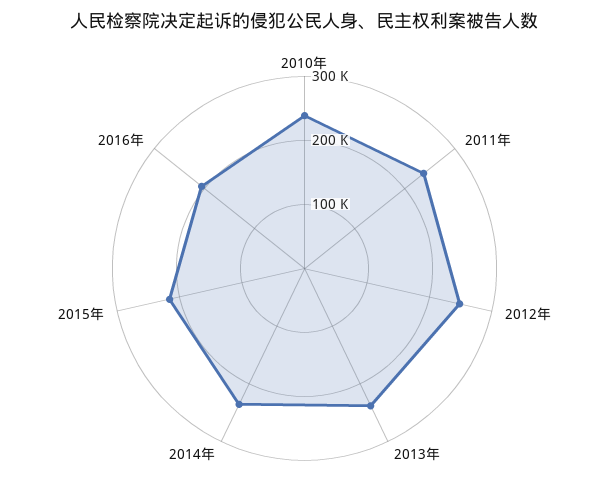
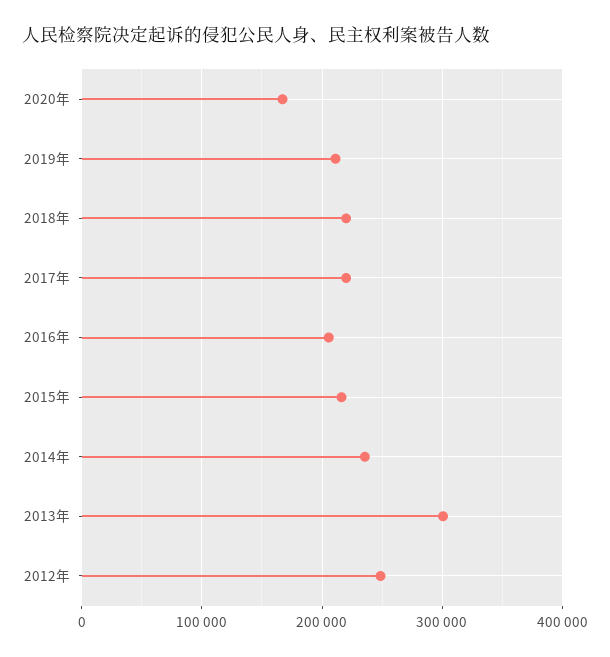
2010年: 240000 -> none
2011年: 240000 -> none
2013年: 240000 -> 300000
2020年: none -> 170000
2019年: none -> 210000
2018年: none -> 220000
2017年: none -> 220000

